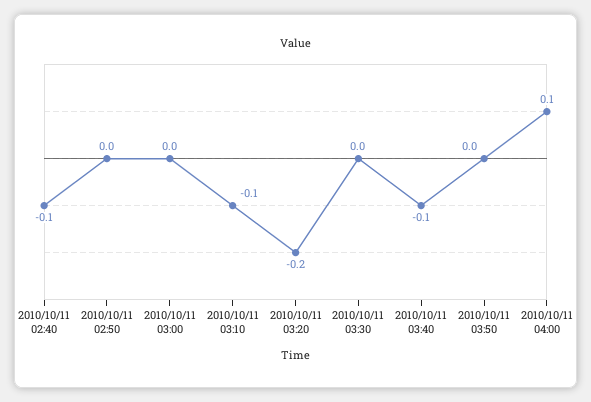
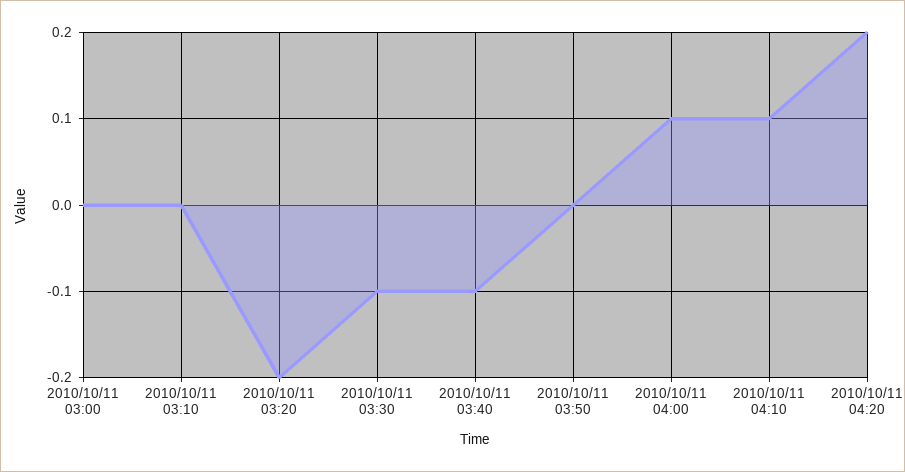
2010/10/11 02:40: -0.1 -> none
2010/10/11 02:50: 0 -> none
2010/10/11 03:10: -0.1 -> 0
2010/10/11 03:30: 0 -> -0.1
2010/10/11 04:10: none -> 0.1
2010/10/11 04:20: none -> 0.2

